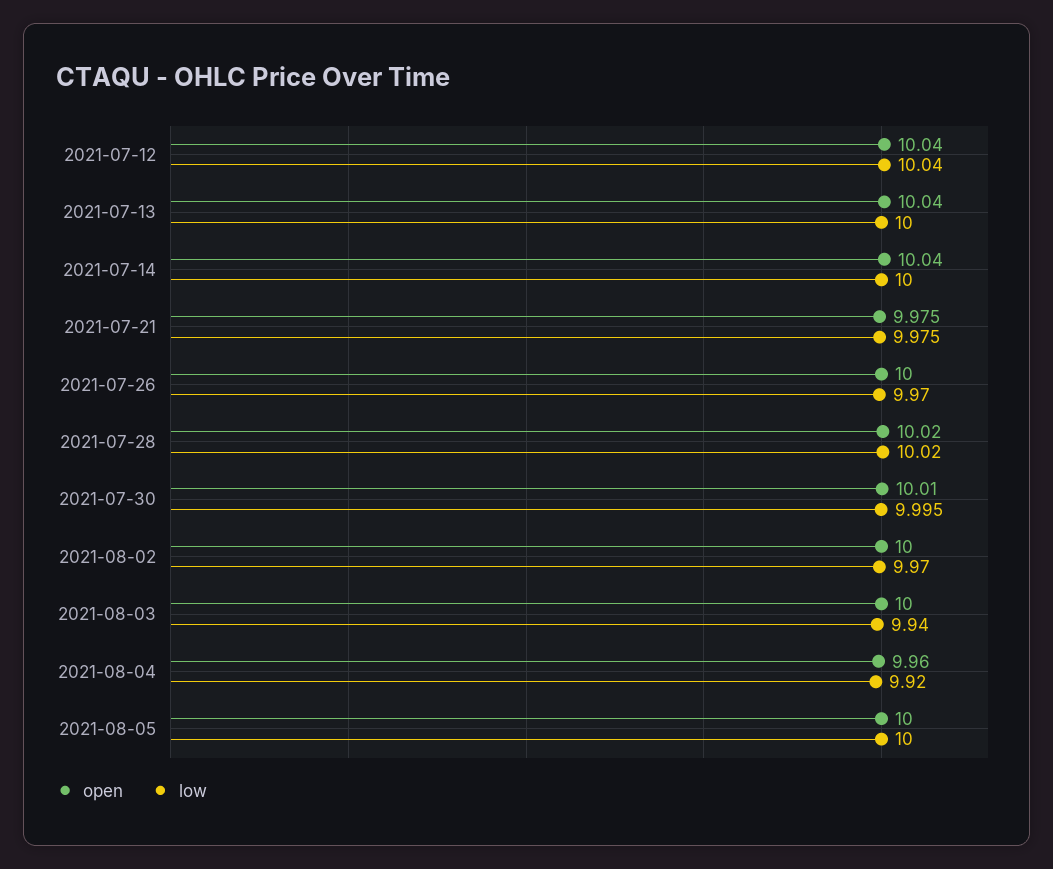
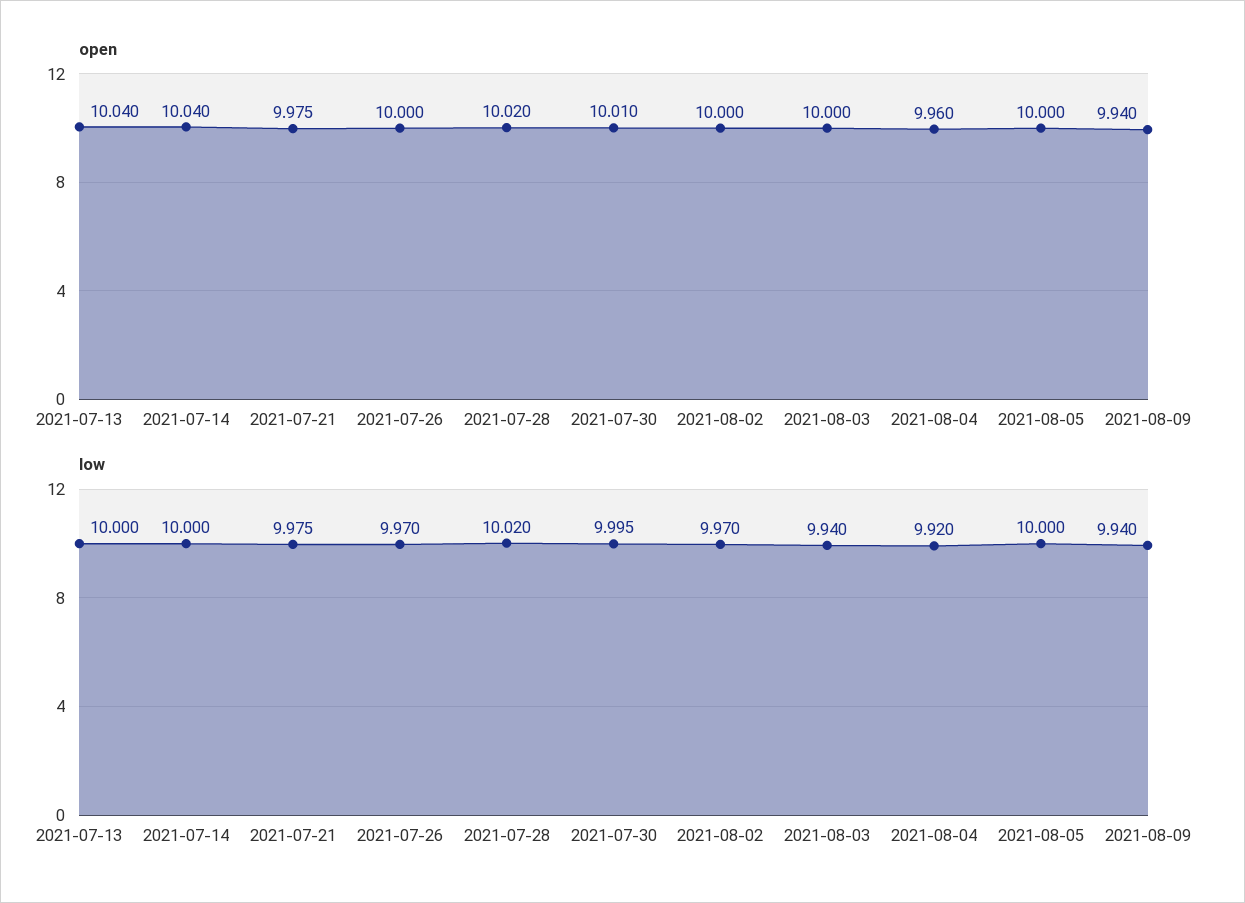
open, 2021-07-12: 10.04 -> none
low, 2021-07-12: 10.04 -> none
open, 2021-08-09: none -> 9.94
low, 2021-08-09: none -> 9.94

